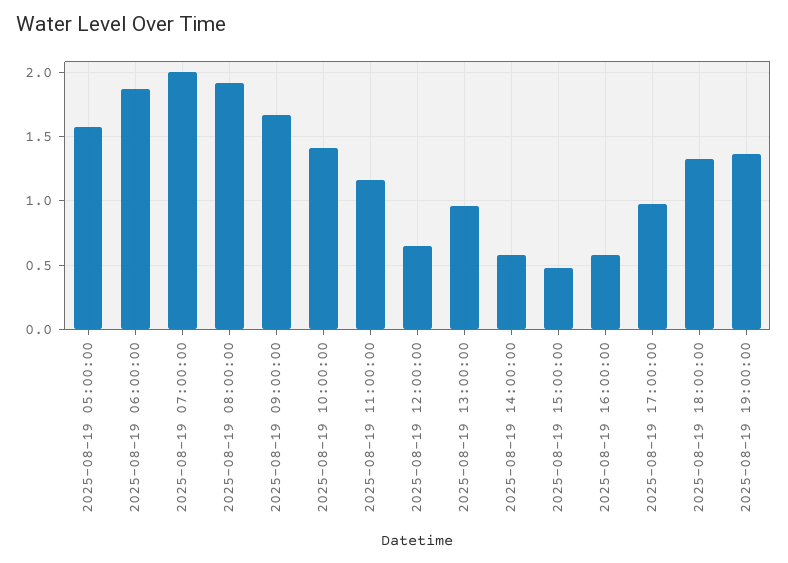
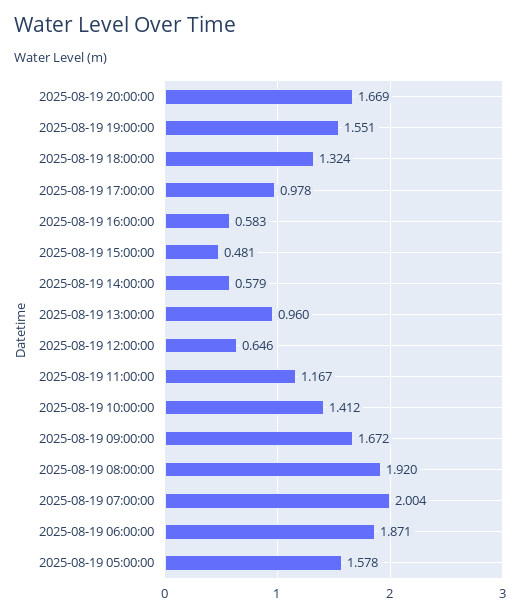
2025-08-19 19:00:00: 1.35 -> 1.551
2025-08-19 20:00:00: none -> 1.669

